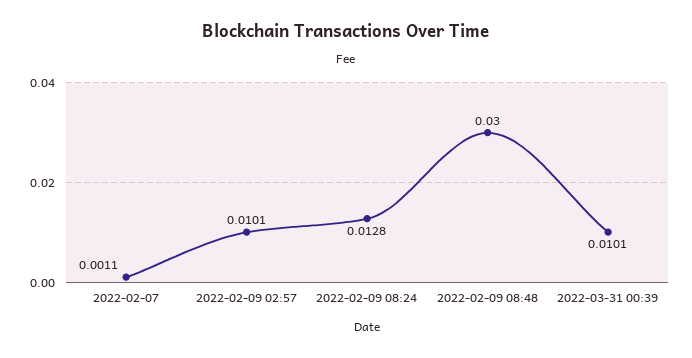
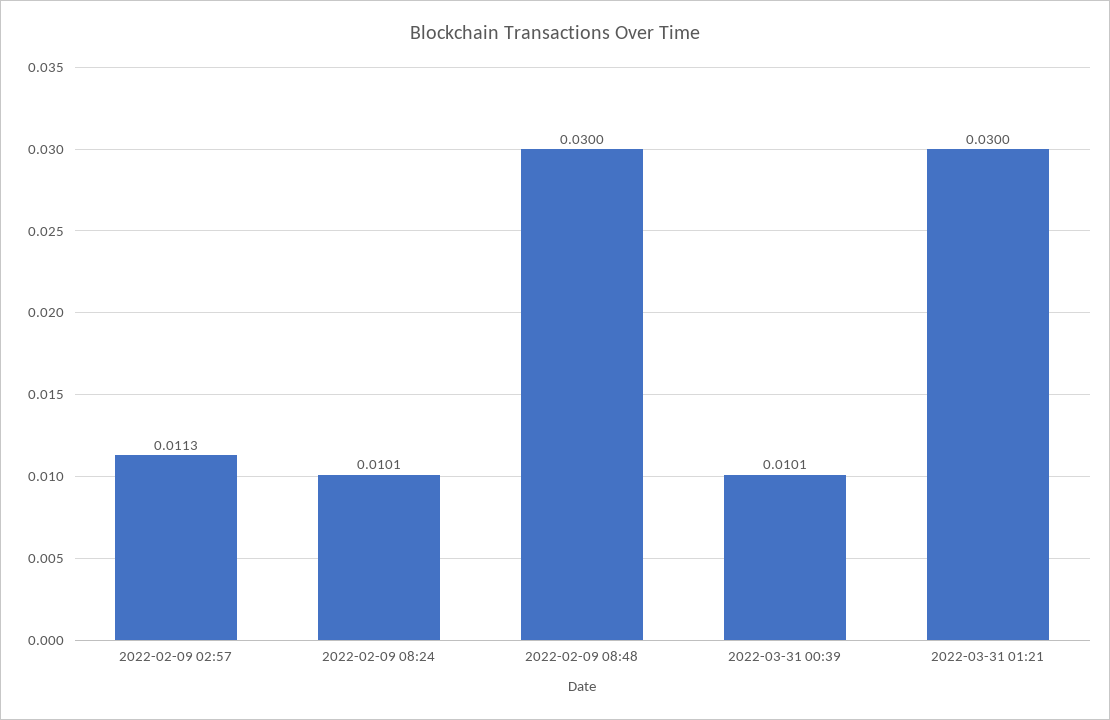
2022-02-07: 0.0011 -> none
2022-02-09 02:57: 0.0101 -> 0.0113
2022-02-09 08:24: 0.0128 -> 0.0101
2022-03-31 01:21: none -> 0.03

